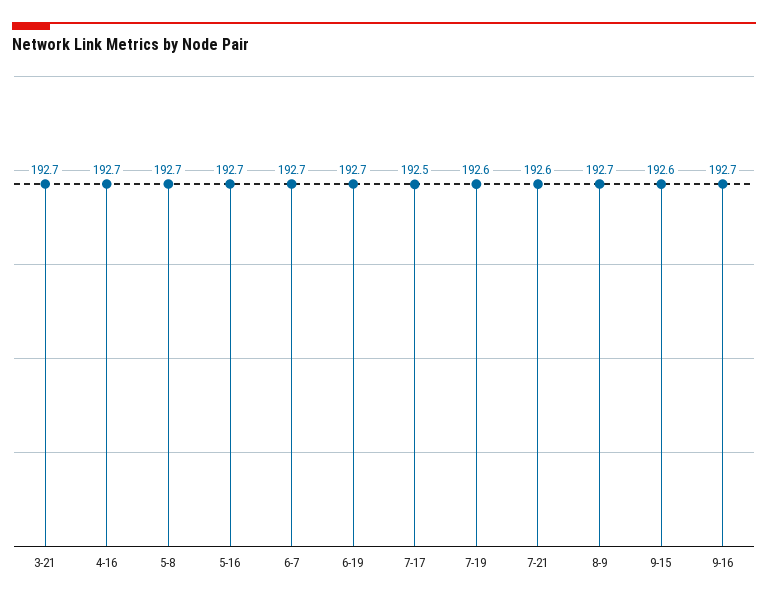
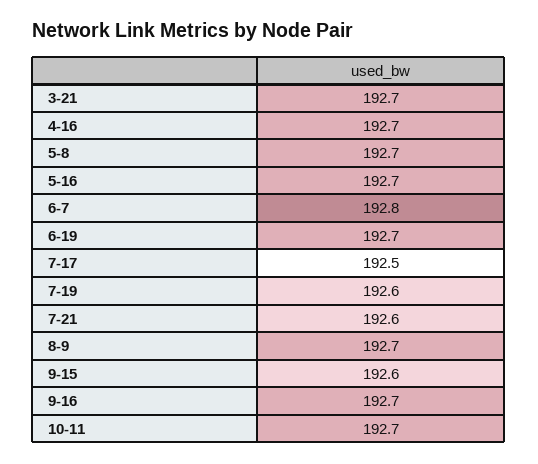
6-7: 192.7 -> 192.8
10-11: none -> 192.7

